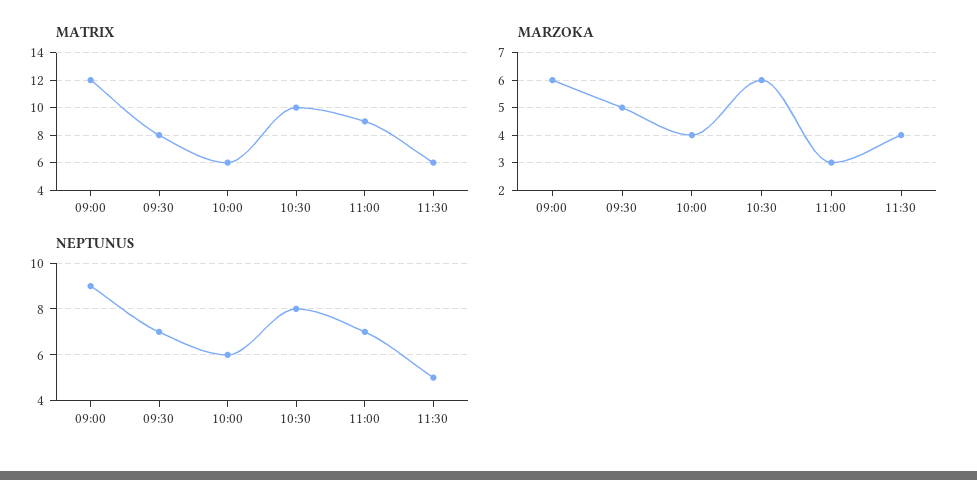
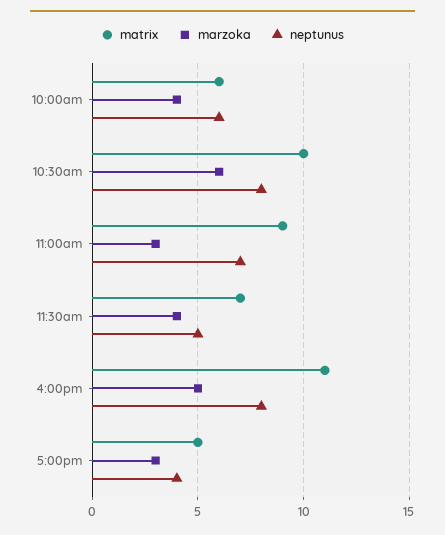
MATRIX, 09:00: 12 -> none
MATRIX, 09:30: 8 -> none
MATRIX, 11:30: 6 -> 7
MARZOKA, 09:00: 6 -> none
MARZOKA, 09:30: 5 -> none
NEPTUNUS, 09:00: 9 -> none
NEPTUNUS, 09:30: 7 -> none
MATRIX, 4:00pm: none -> 11
MARZOKA, 4:00pm: none -> 5
NEPTUNUS, 4:00pm: none -> 8
MATRIX, 5:00pm: none -> 5
MARZOKA, 5:00pm: none -> 3
NEPTUNUS, 5:00pm: none -> 4

